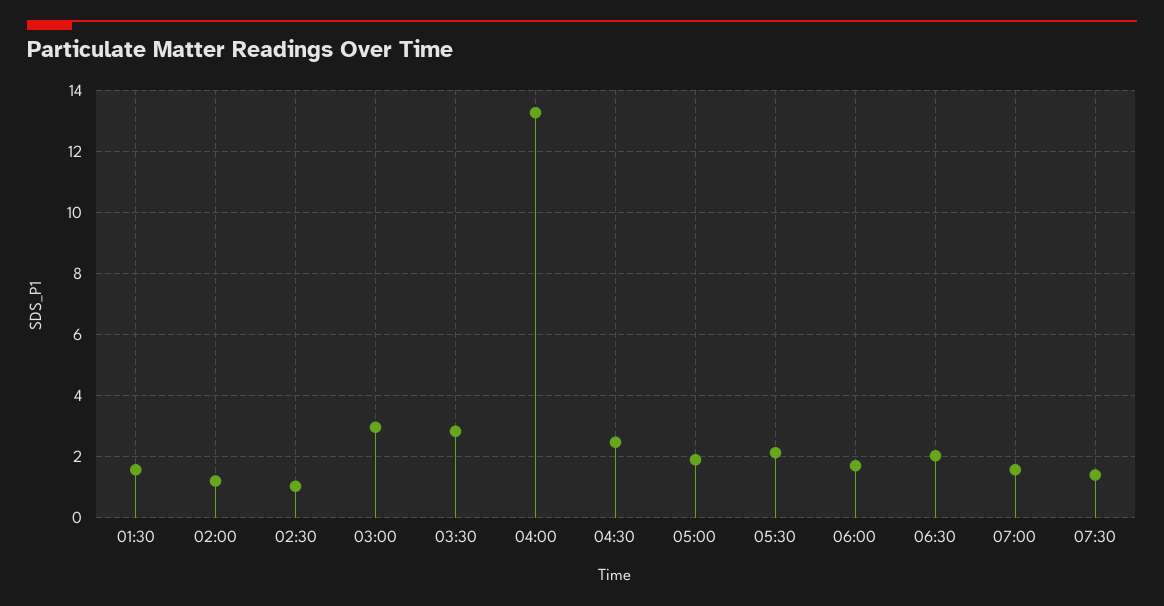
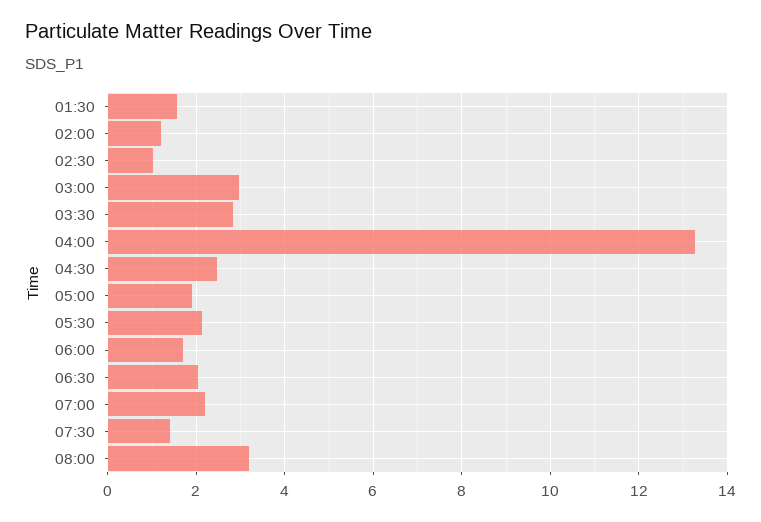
07:00: 1.6 -> 2.2
08:00: none -> 3.2

